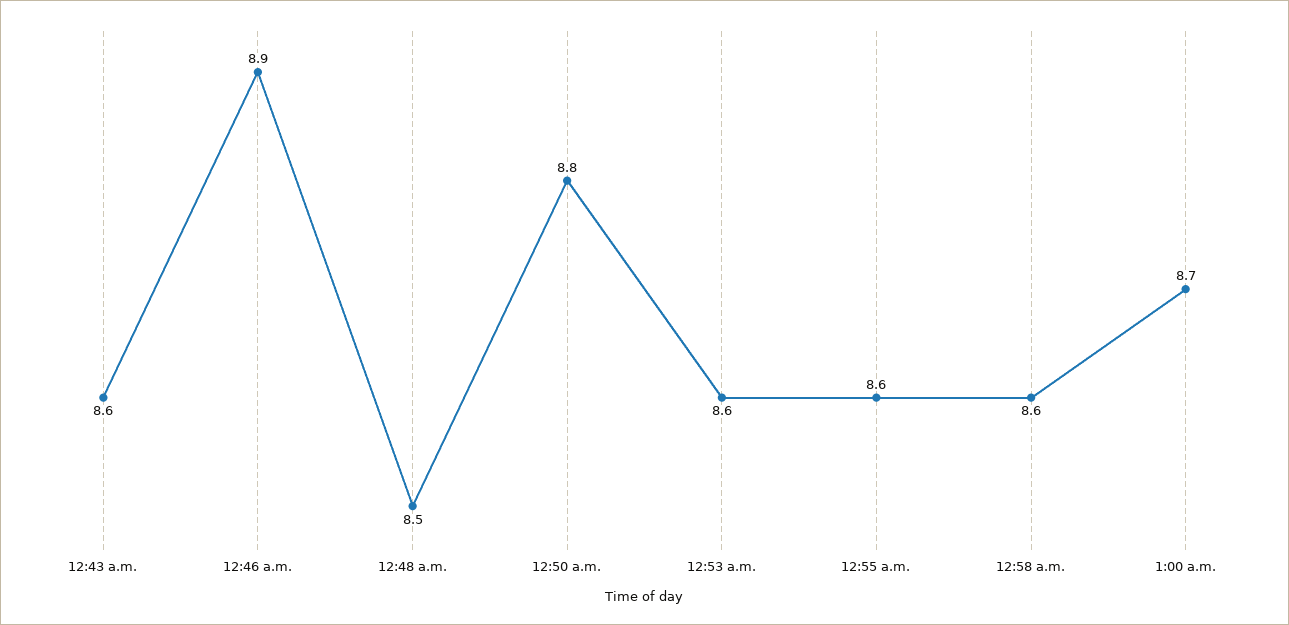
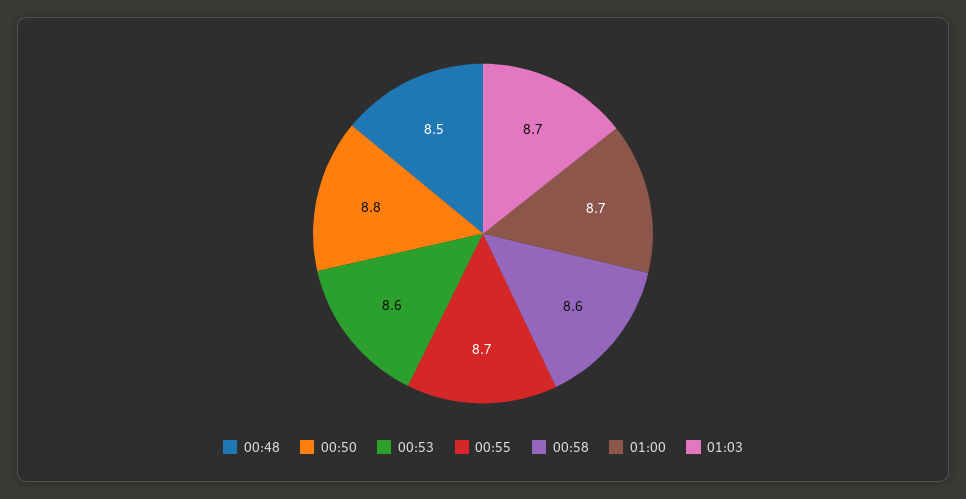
12:43 a.m.: 8.6 -> none
12:46 a.m.: 8.9 -> none
12:55 a.m.: 8.6 -> 8.7
01:03: none -> 8.7

